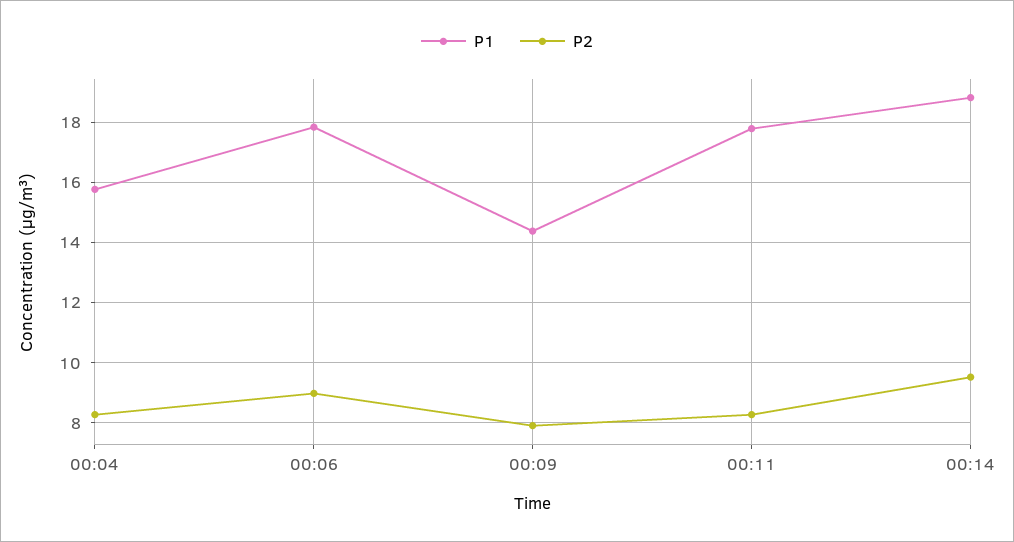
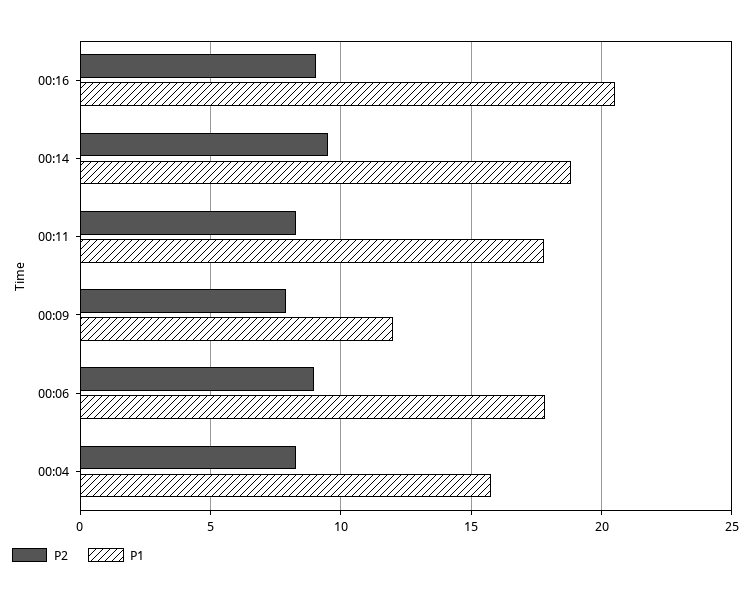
P1, 00:09: 14.4 -> 12
P2, 00:16: none -> 9
P1, 00:16: none -> 20.5

